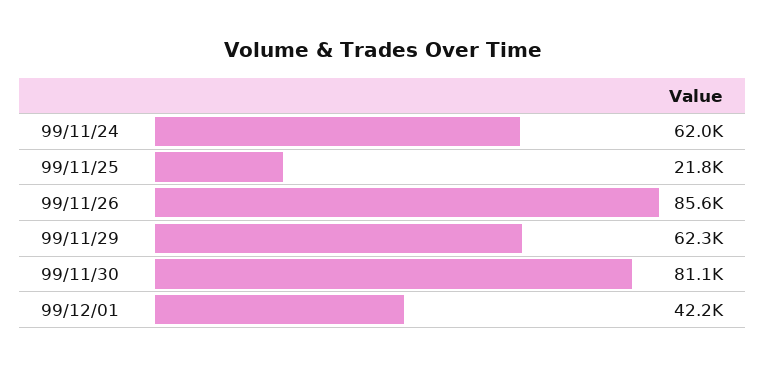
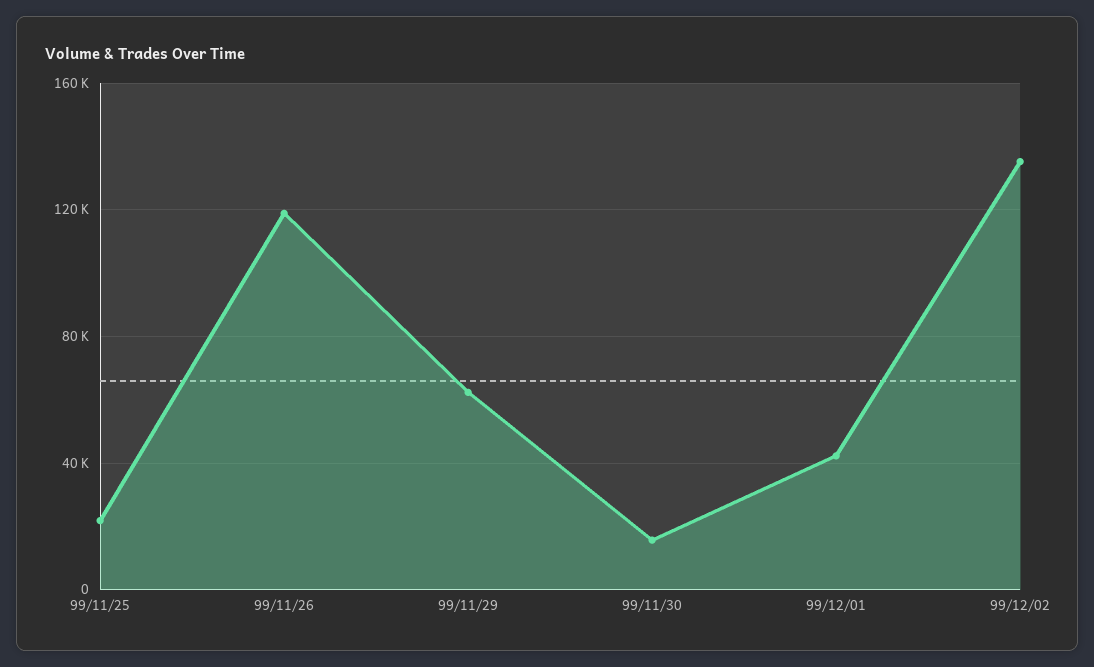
99/11/24: 62000 -> none
99/11/26: 85600 -> 120000
99/11/30: 81100 -> 15000
99/12/02: none -> 135000

